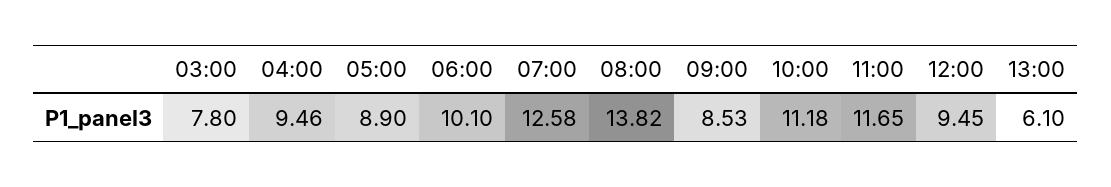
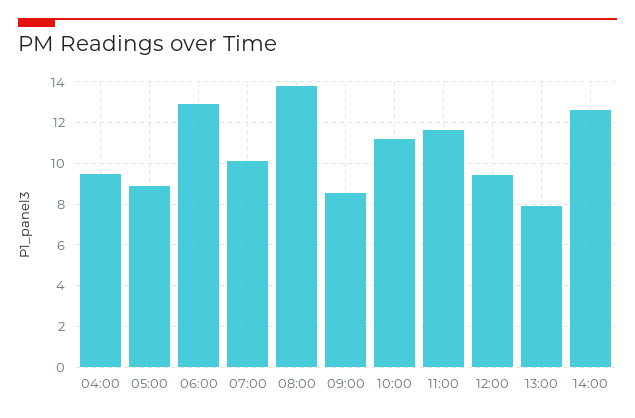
03:00: 7.8 -> none
06:00: 10.1 -> 13
07:00: 12.58 -> 10
13:00: 6.1 -> 8
14:00: none -> 12.5

